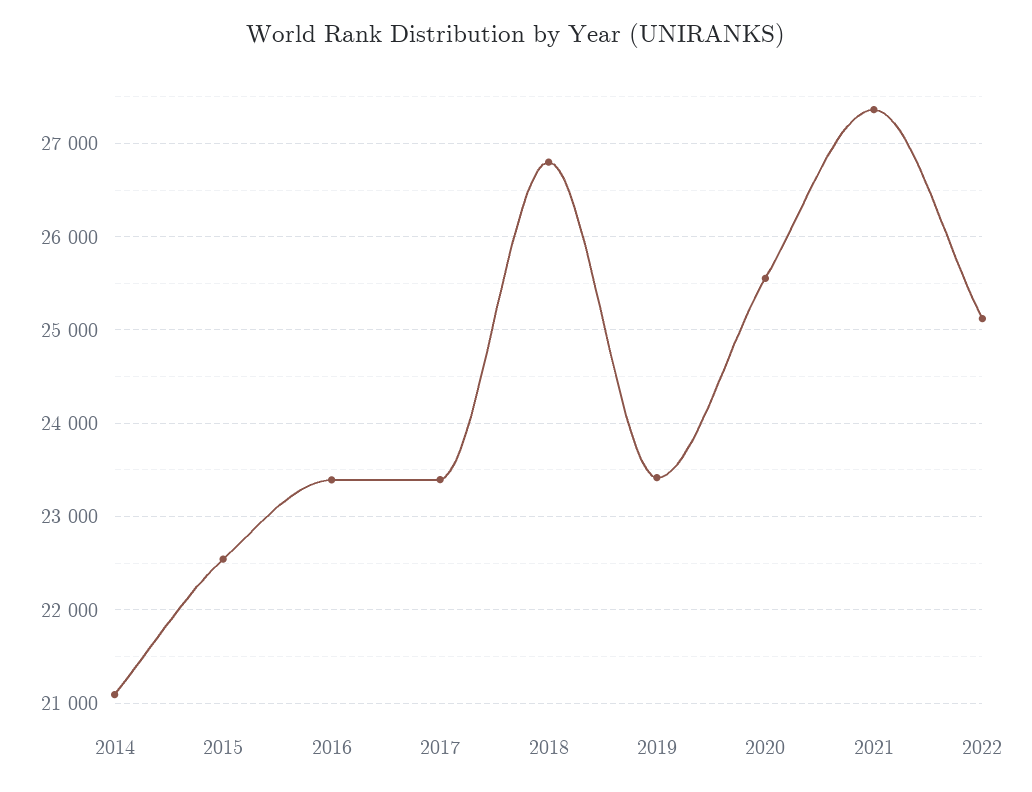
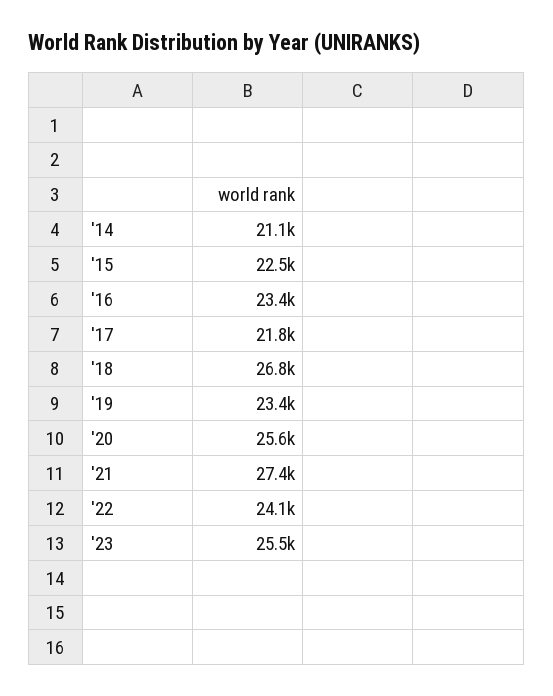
2017: 23400 -> 21800
2022: 25100 -> 24100
'23: none -> 25500

